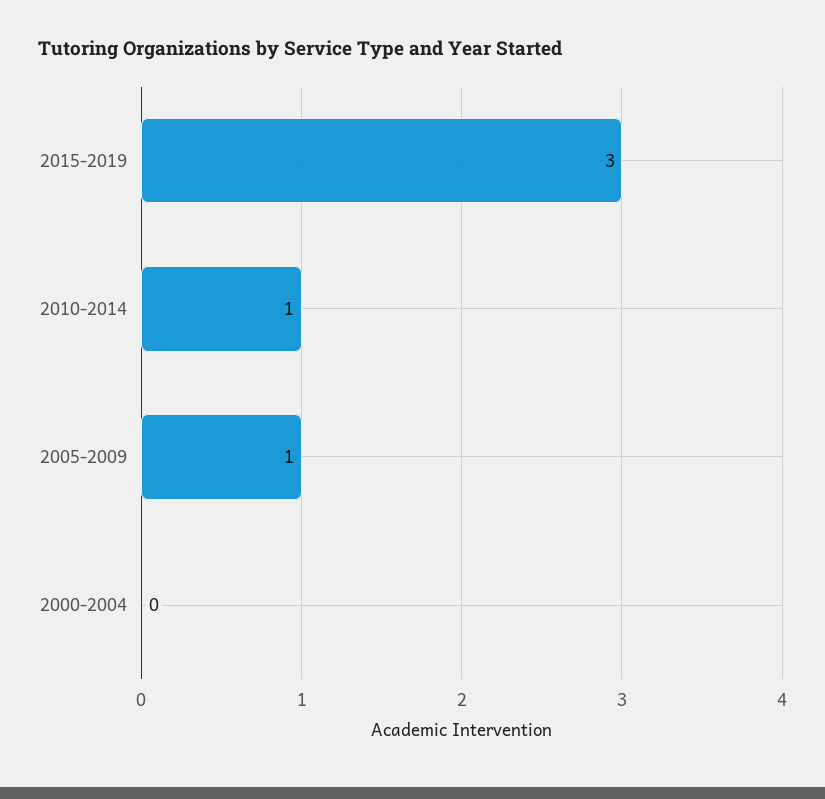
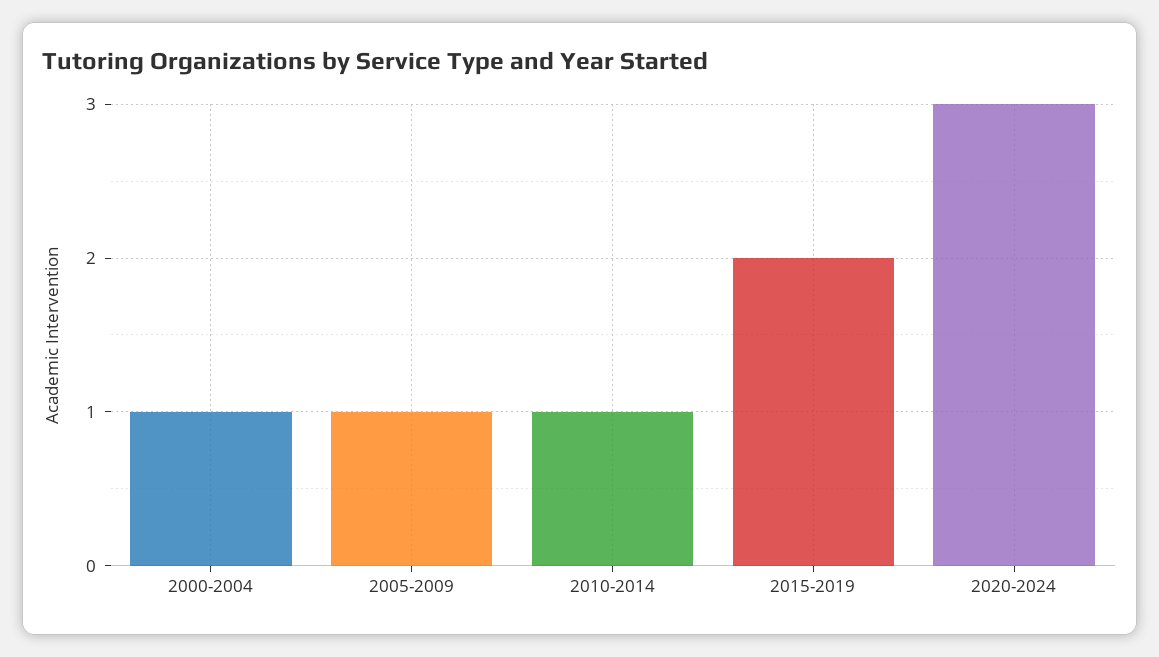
2015-2019: 3 -> 2
2000-2004: 0 -> 1
2020-2024: none -> 3

